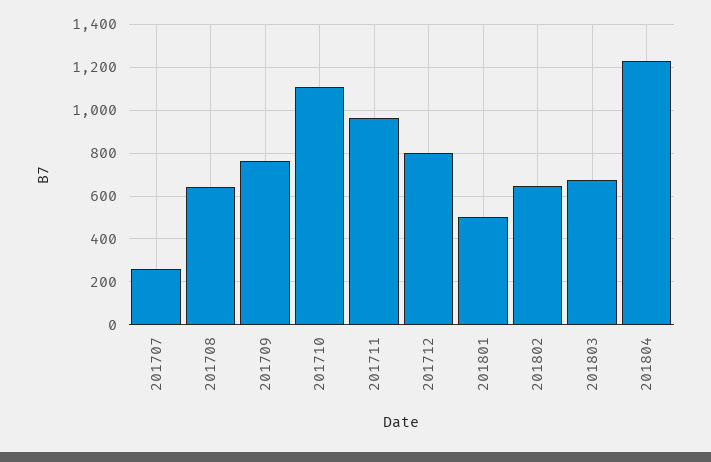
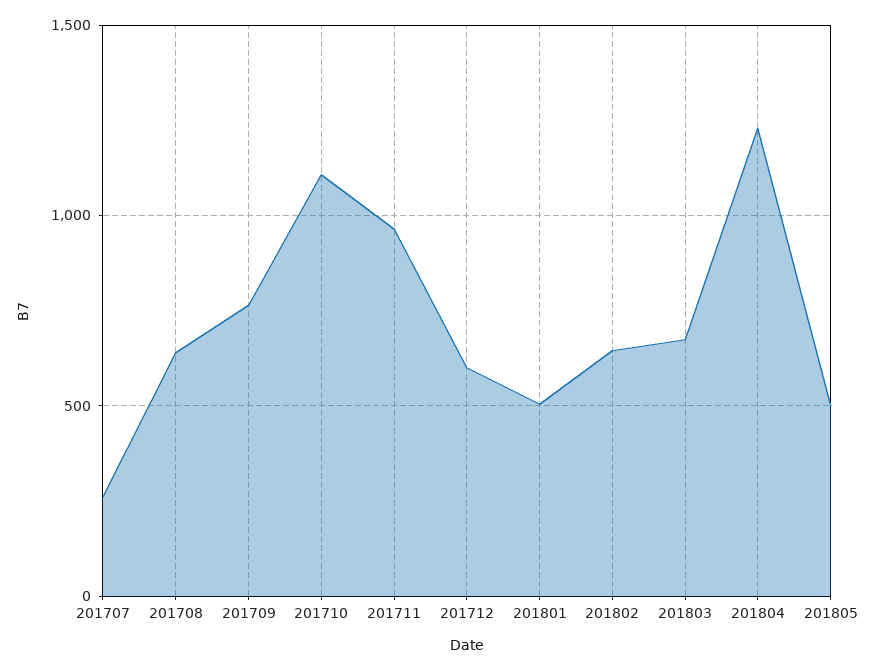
201712: 800 -> 600
201805: none -> 500

